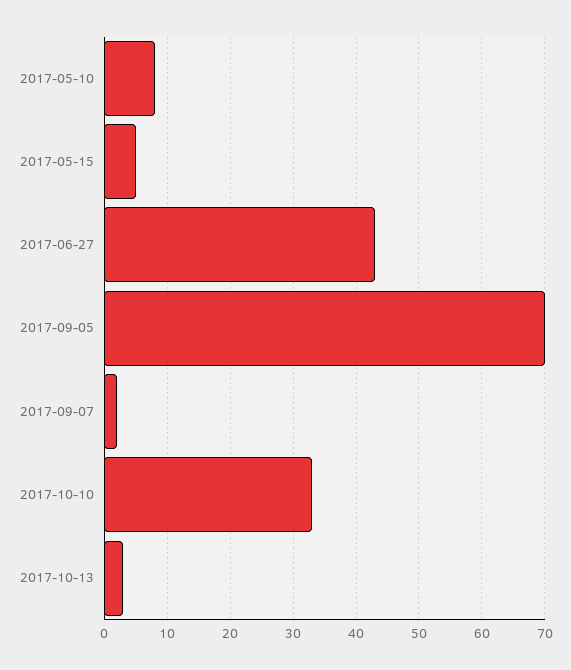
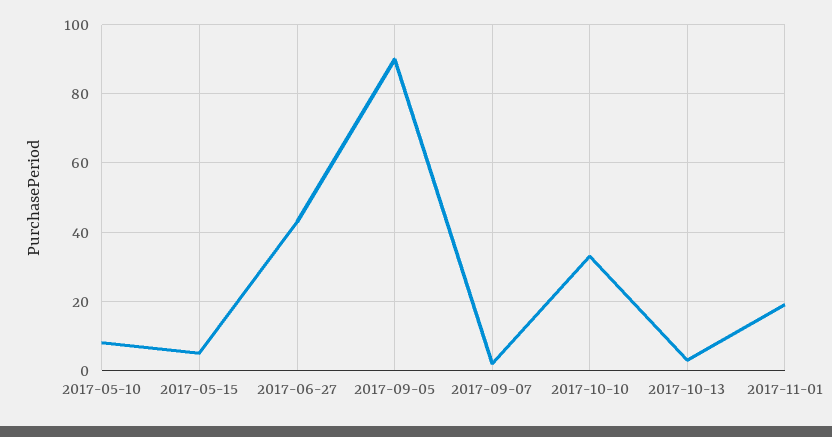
2017-09-05: 70 -> 90
2017-11-01: none -> 20

